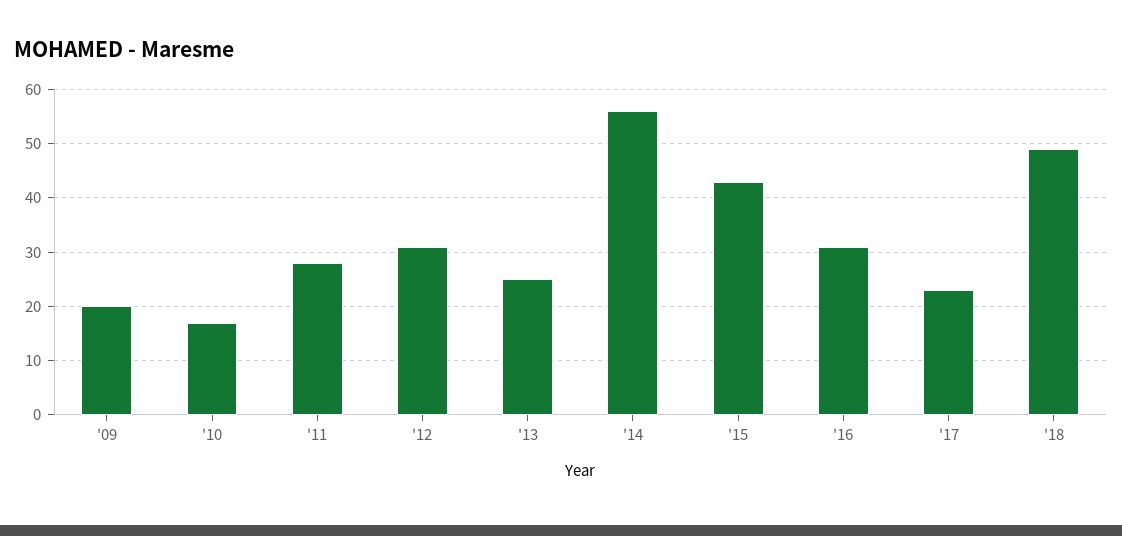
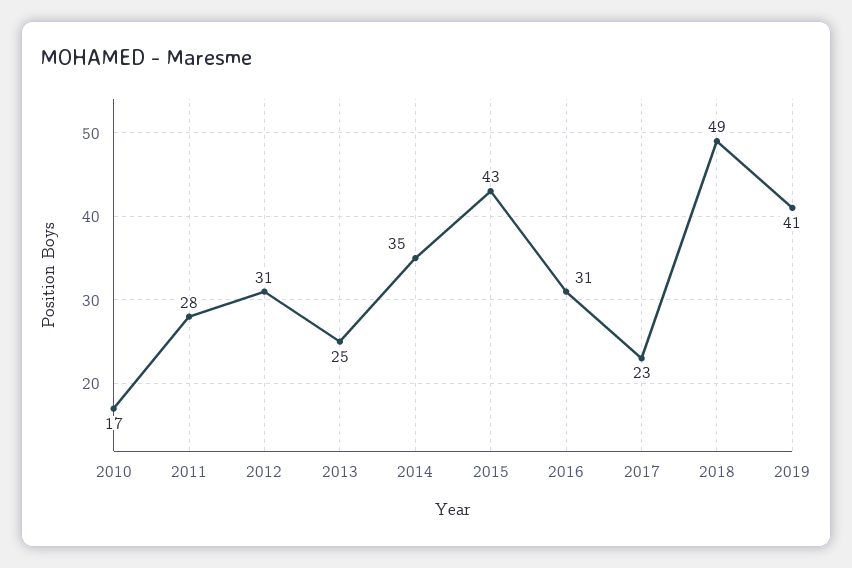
'09: 20 -> none
'14: 55 -> 35
2019: none -> 41

